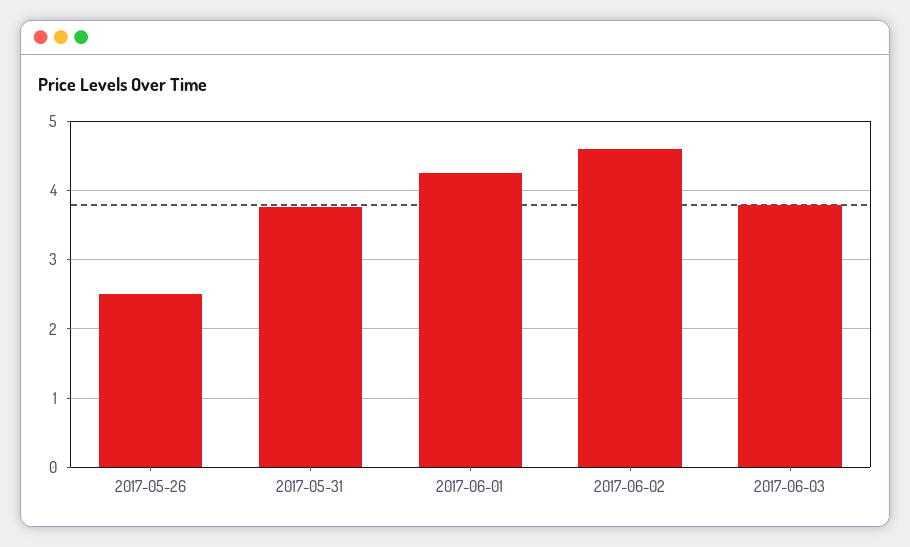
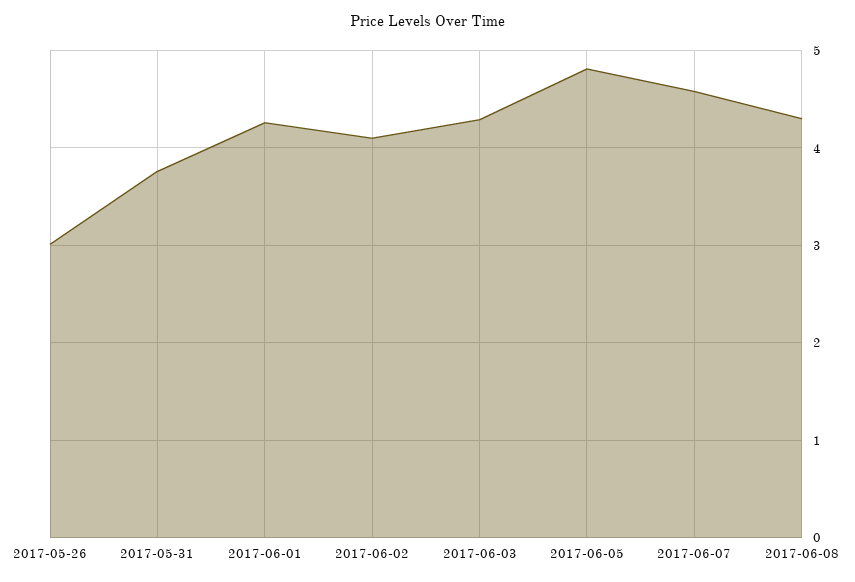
2017-05-26: 2.5 -> 3
2017-06-02: 4.6 -> 4.1
2017-06-03: 3.8 -> 4.3
2017-06-05: none -> 4.8
2017-06-07: none -> 4.6
2017-06-08: none -> 4.3

